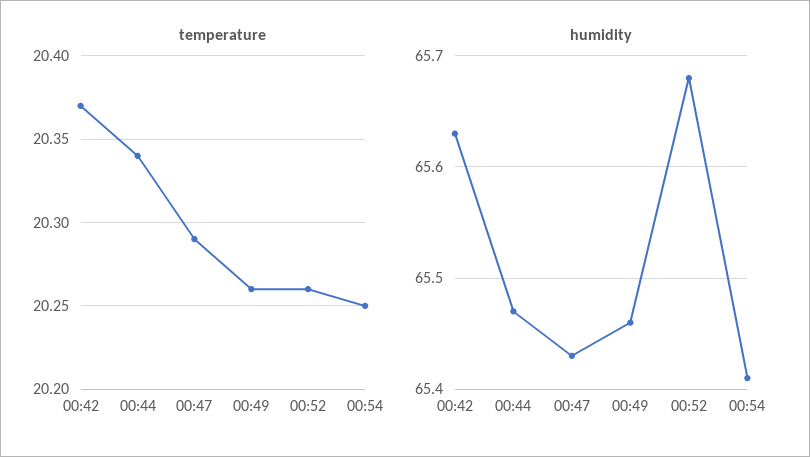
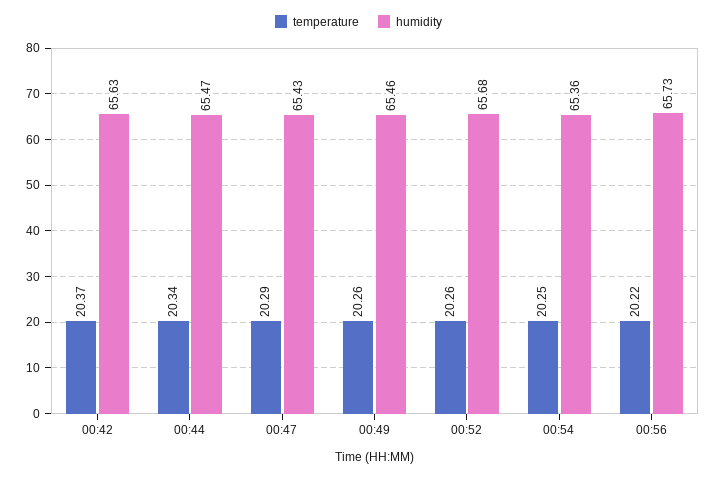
humidity, 00:54: 65.41 -> 65.36
temperature, 00:56: none -> 20.22
humidity, 00:56: none -> 65.73

